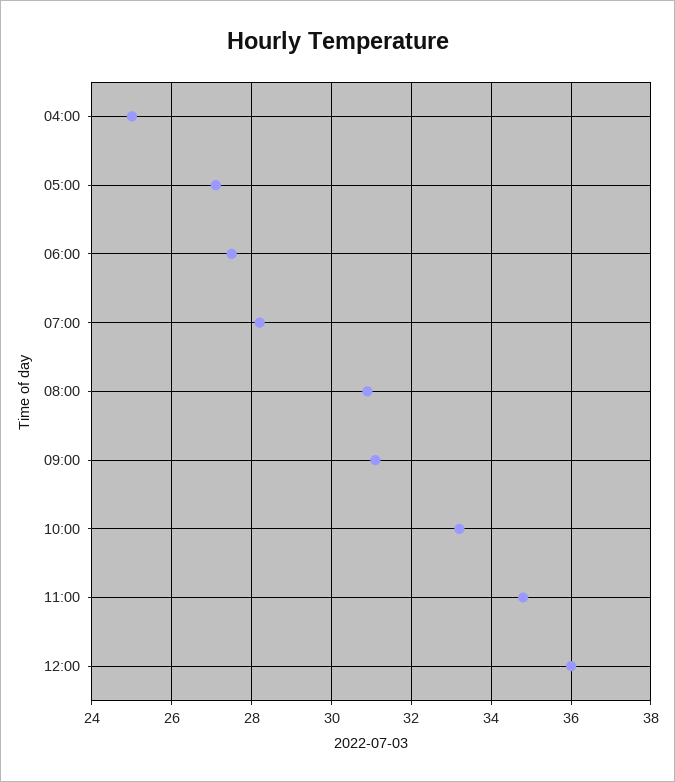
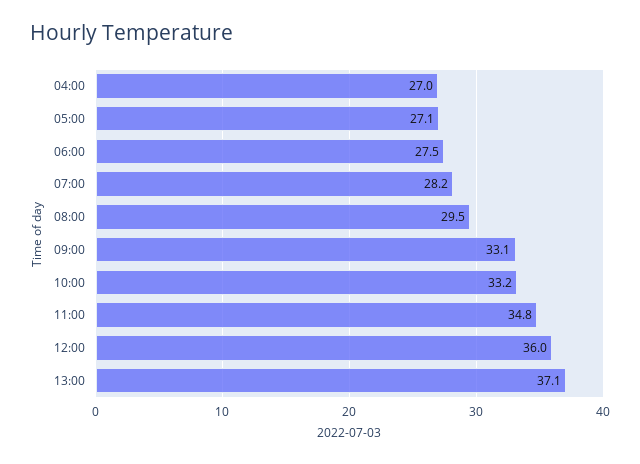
04:00: 25 -> 27
08:00: 31 -> 29.5
09:00: 31 -> 33.1
13:00: none -> 37.1

